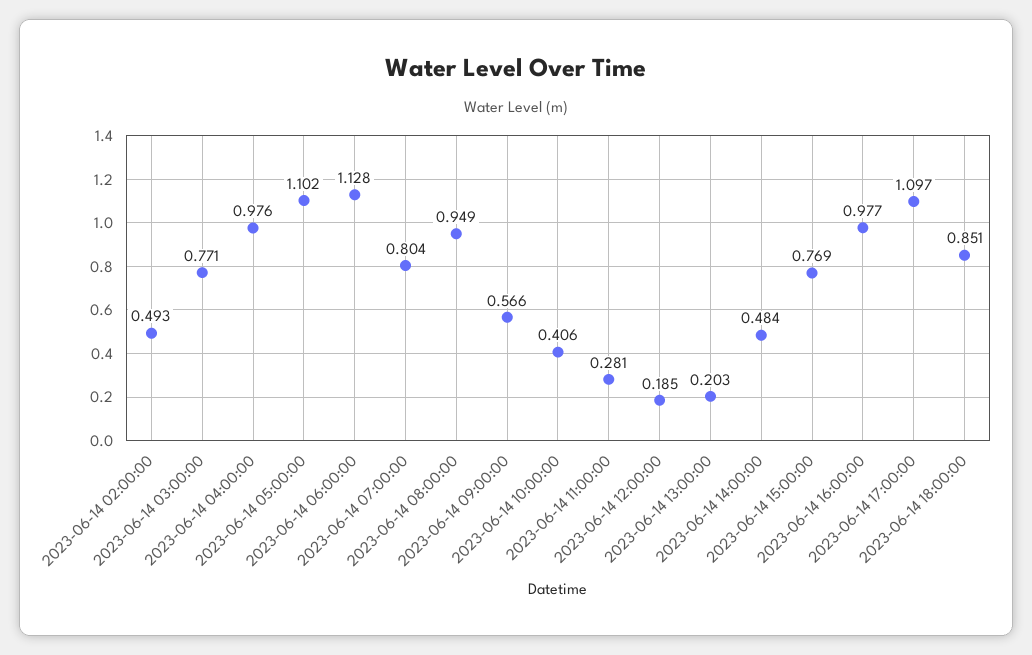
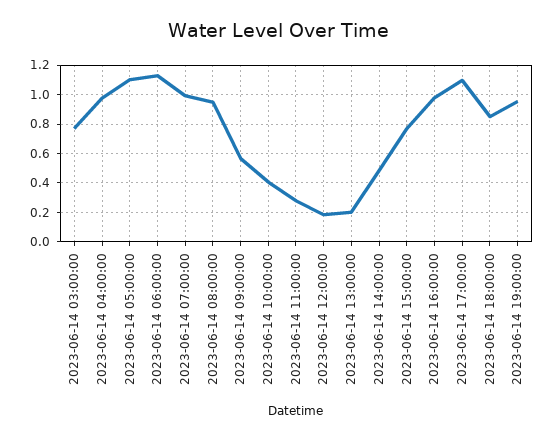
2023-06-14 02:00:00: 0.493 -> none
2023-06-14 07:00:00: 0.804 -> 1
2023-06-14 19:00:00: none -> 0.95

